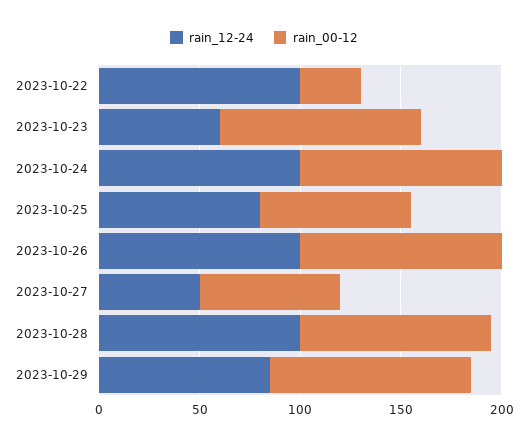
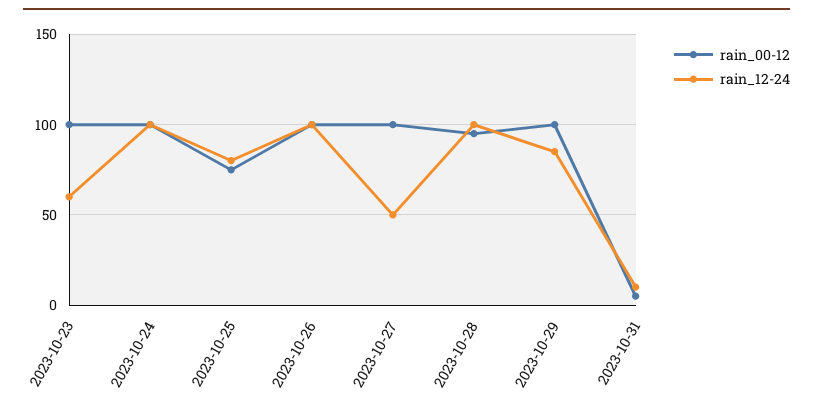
rain_12-24, 2023-10-22: 100 -> none
rain_00-12, 2023-10-22: 30 -> none
rain_00-12, 2023-10-27: 70 -> 100
rain_00-12, 2023-10-31: none -> 5
rain_12-24, 2023-10-31: none -> 10

